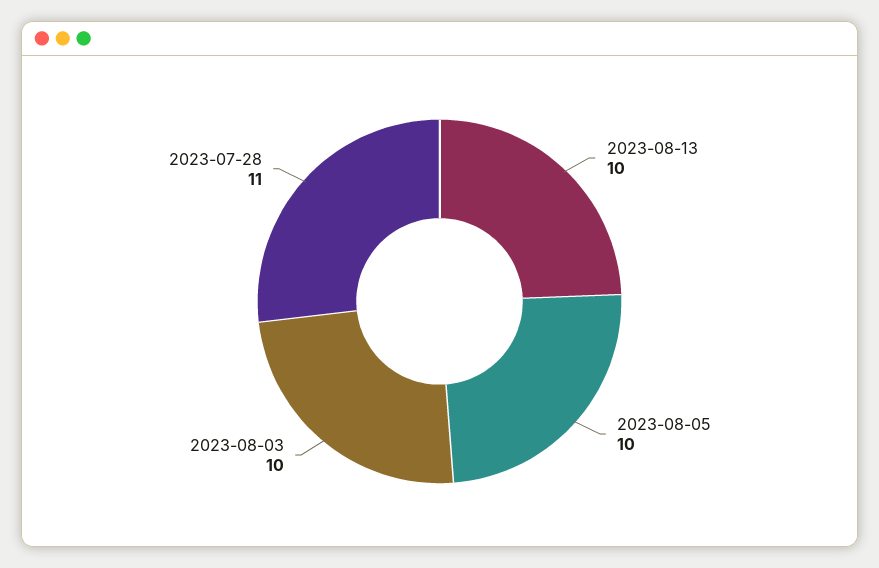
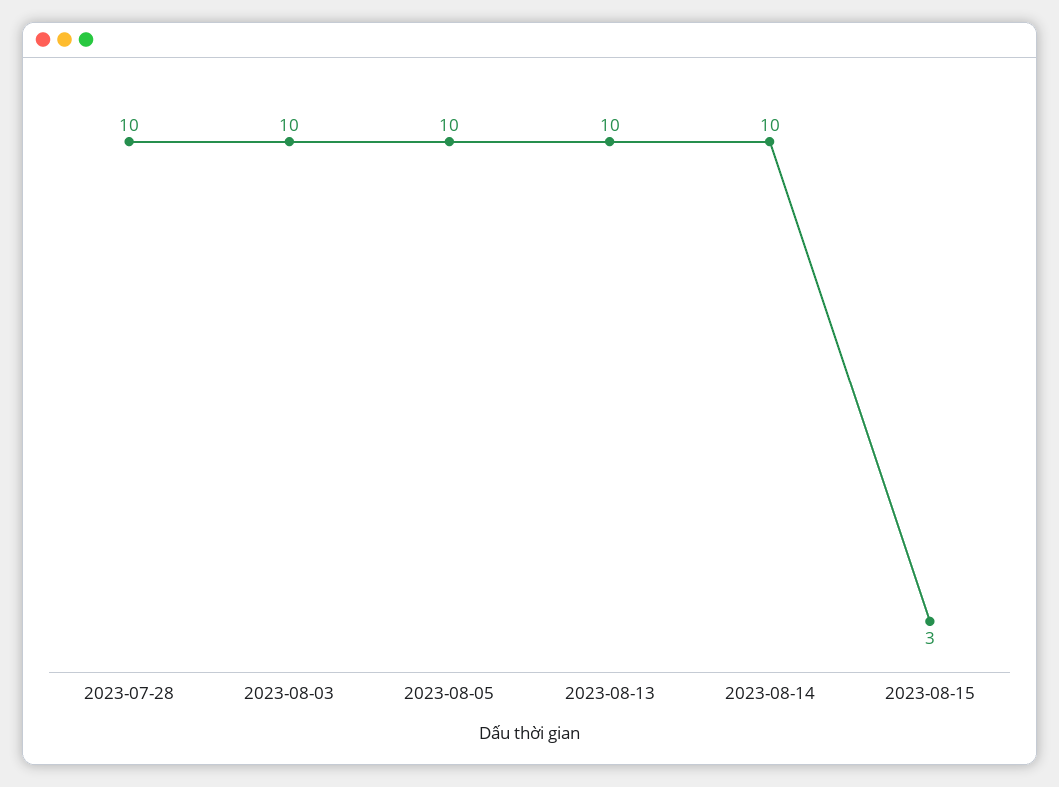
2023-07-28: 11 -> 10
2023-08-14: none -> 10
2023-08-15: none -> 3

